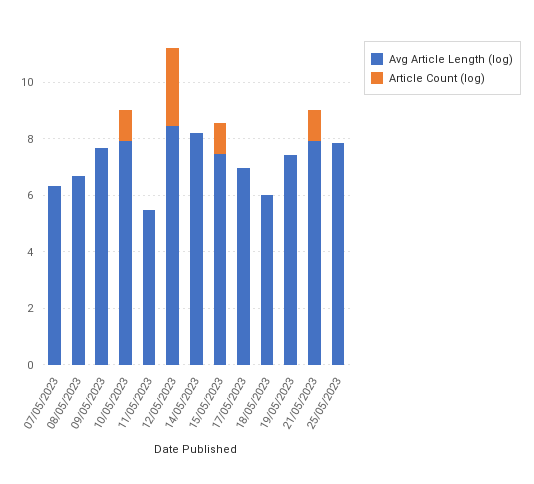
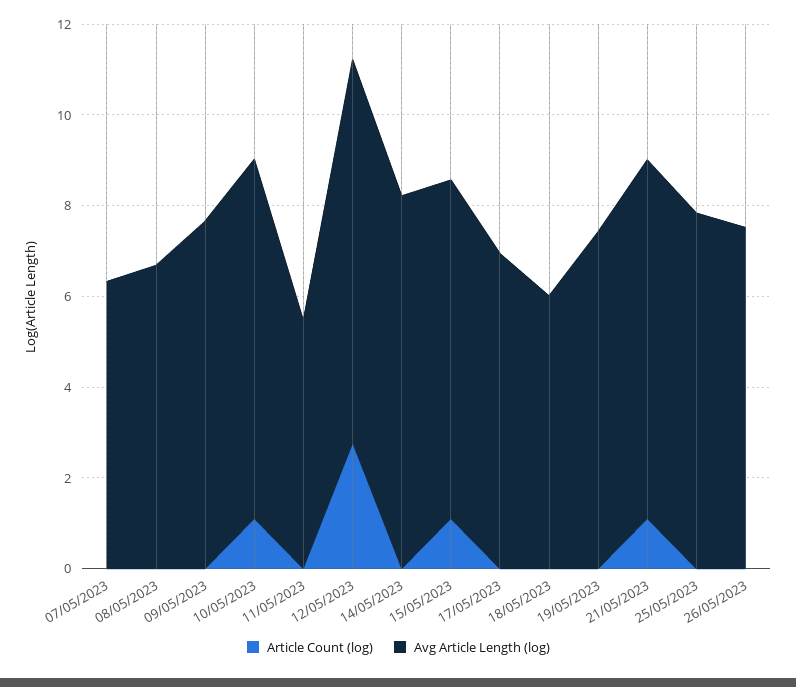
Article Count (log), 26/05/2023: none -> 0
Avg Article Length (log), 26/05/2023: none -> 7.5

